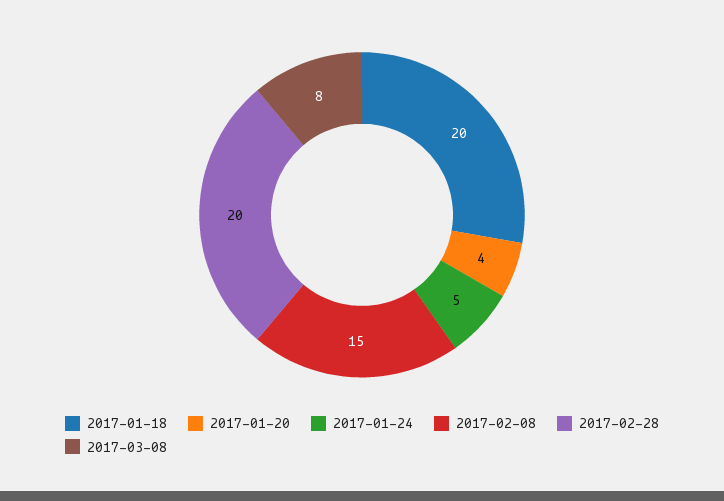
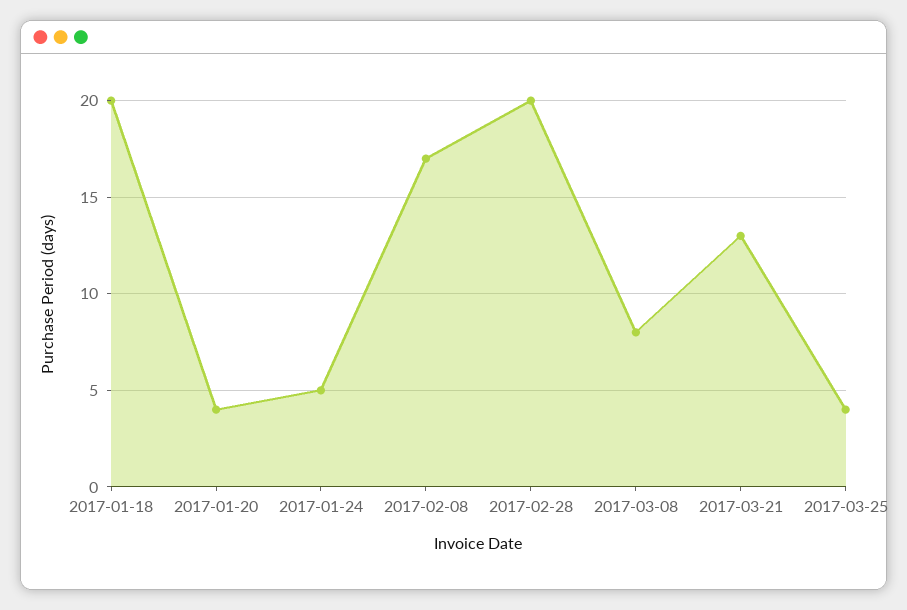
2017-02-08: 15 -> 17
2017-03-21: none -> 13
2017-03-25: none -> 4

